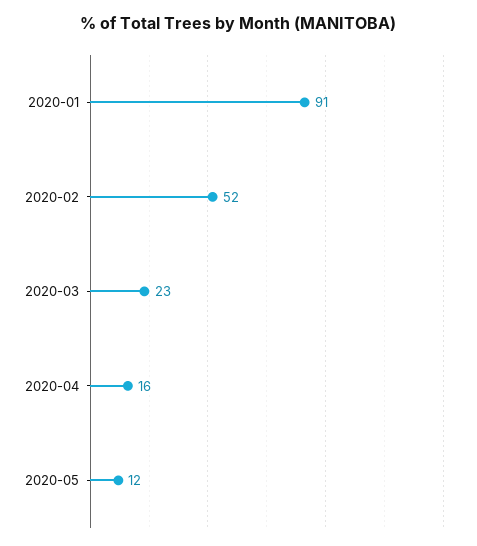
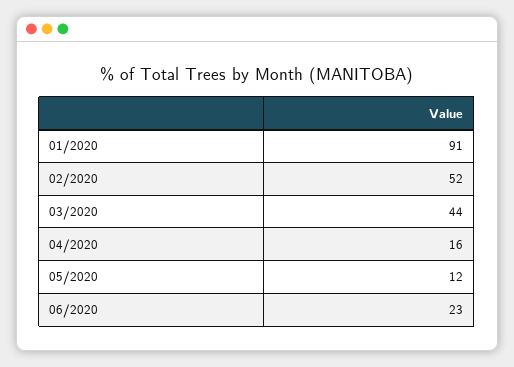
2020-03: 23 -> 44
06/2020: none -> 23

